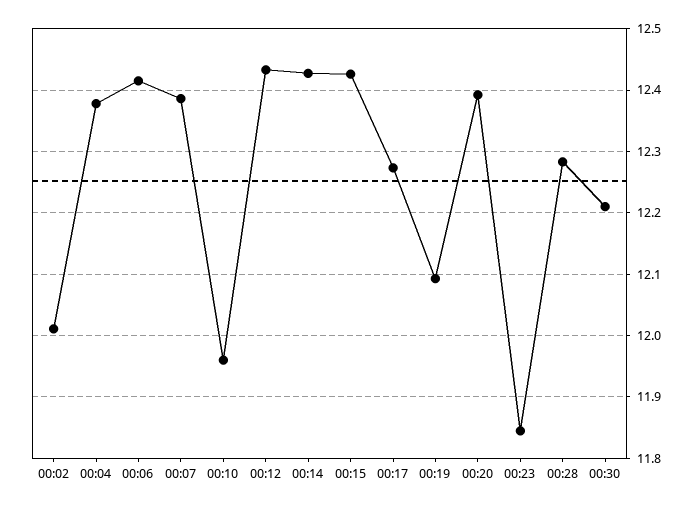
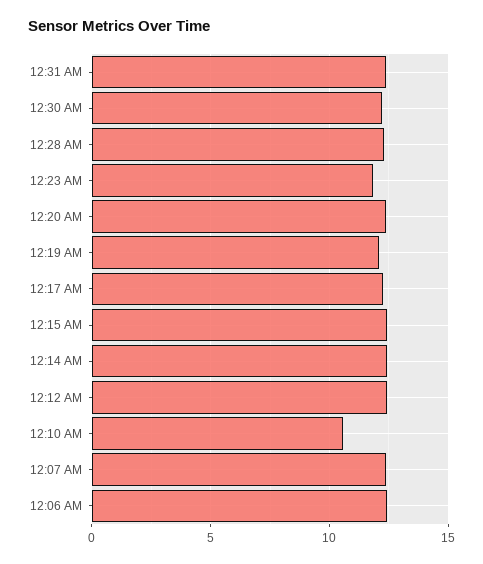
00:02: 12.01 -> none
00:04: 12.38 -> none
00:10: 11.96 -> 10.5
12:31 AM: none -> 12.5

